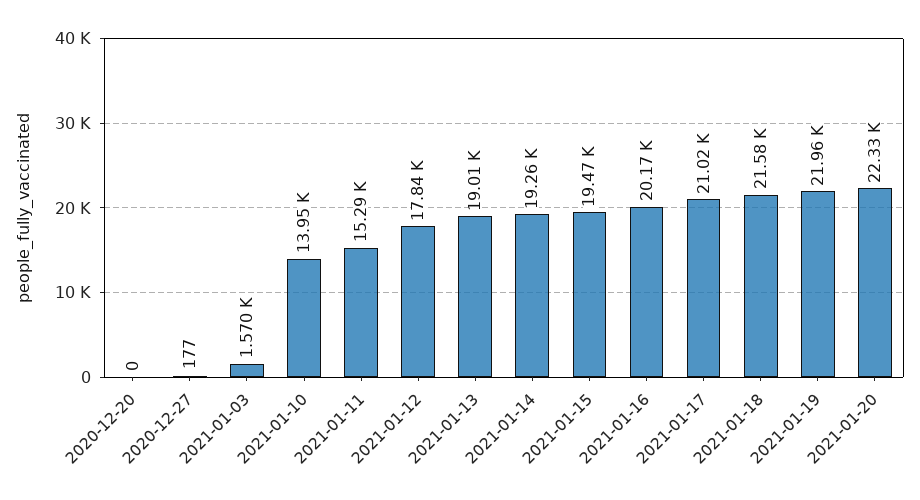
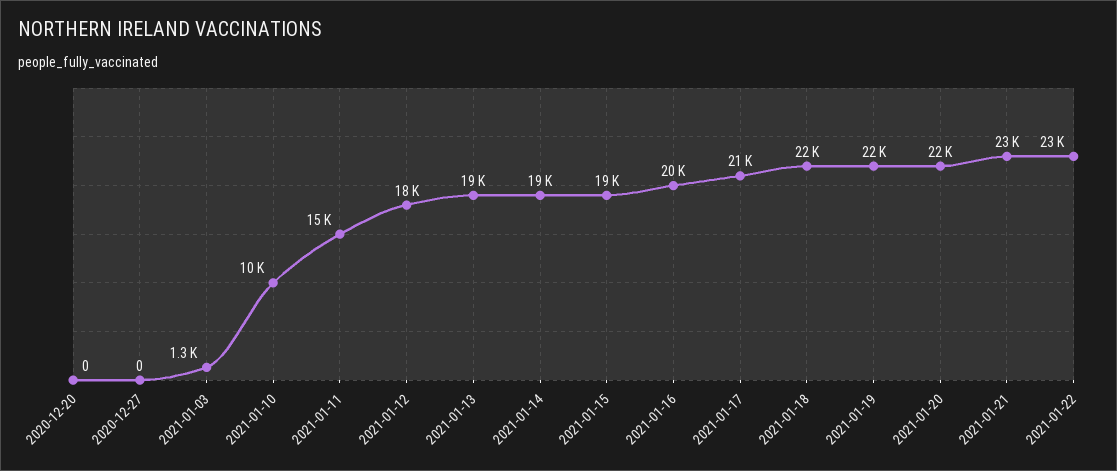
2020-12-27: 177 -> 0
2021-01-03: 1570 -> 1300
2021-01-10: 13950 -> 10000
2021-01-21: none -> 23000
2021-01-22: none -> 23000

